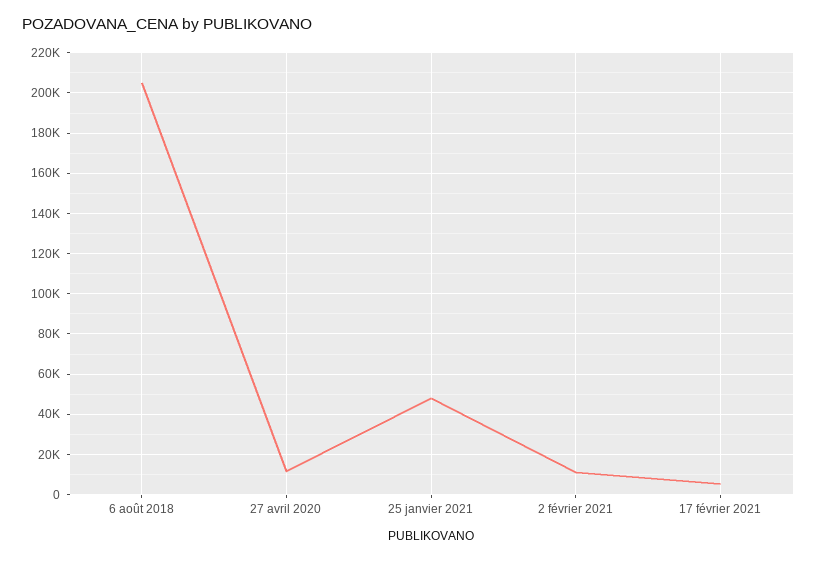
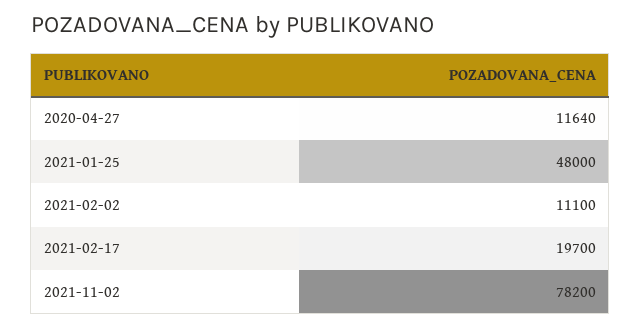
6 août 2018: 205000 -> none
17 février 2021: 5000 -> 19700
2021-11-02: none -> 78200

